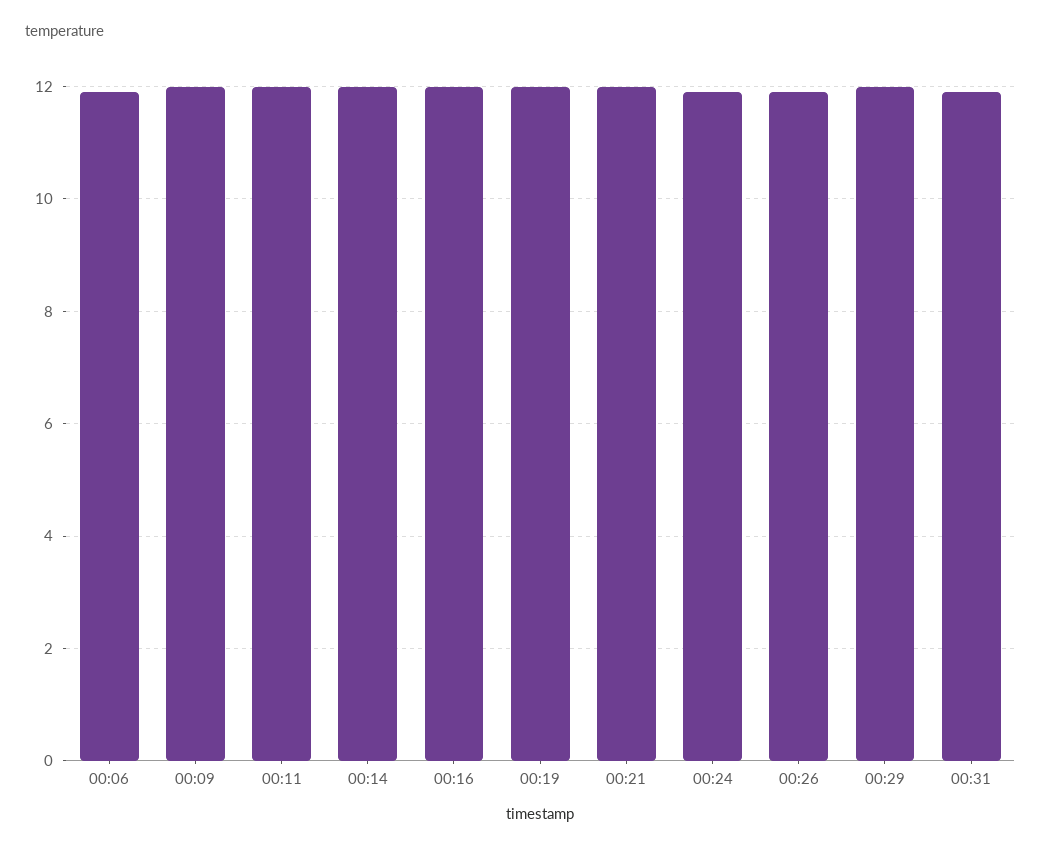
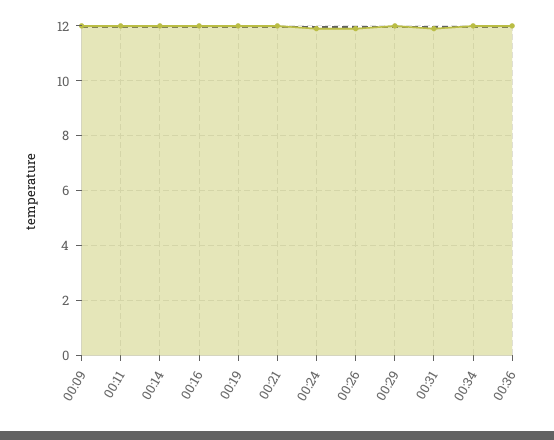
00:06: 12 -> none
00:34: none -> 12
00:36: none -> 12

